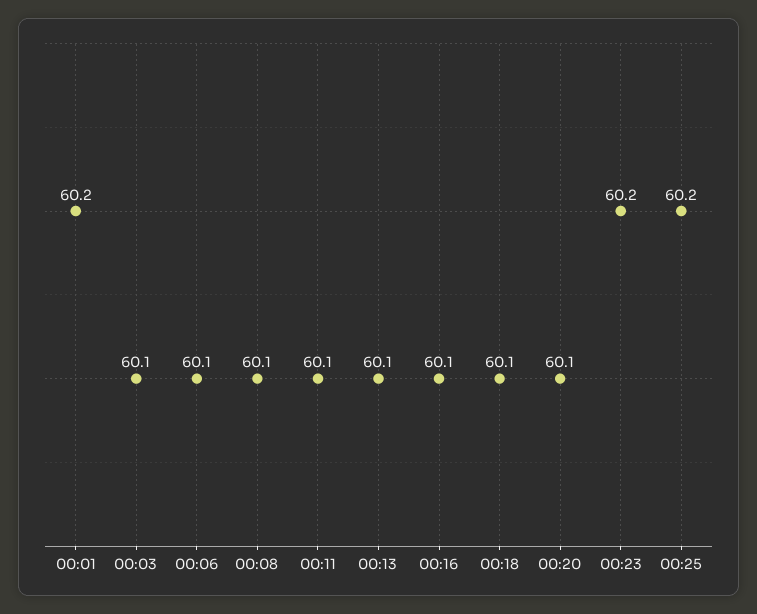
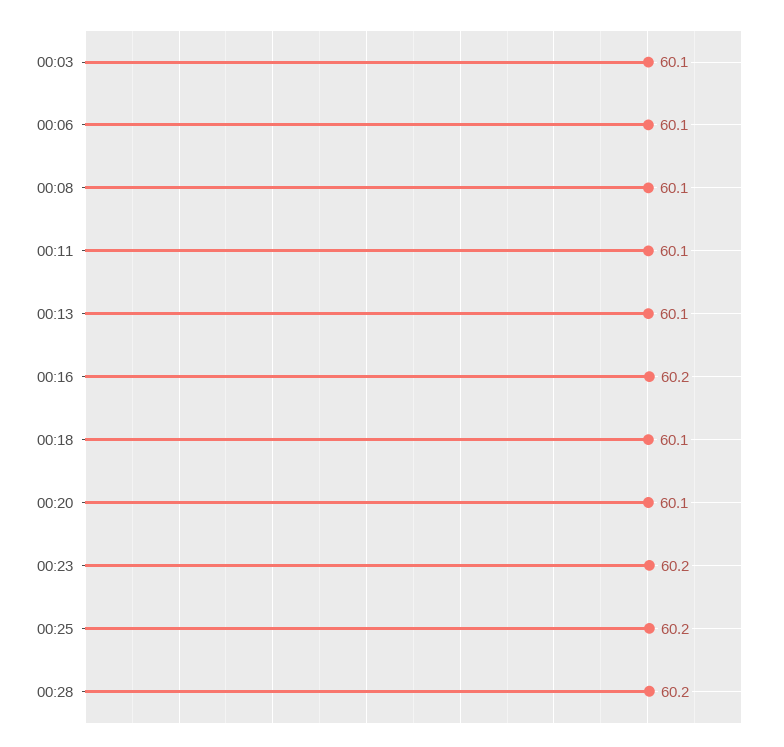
00:01: 60.2 -> none
00:16: 60.1 -> 60.2
00:28: none -> 60.2

